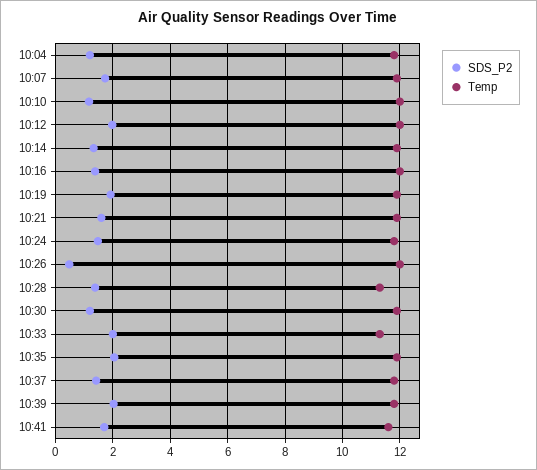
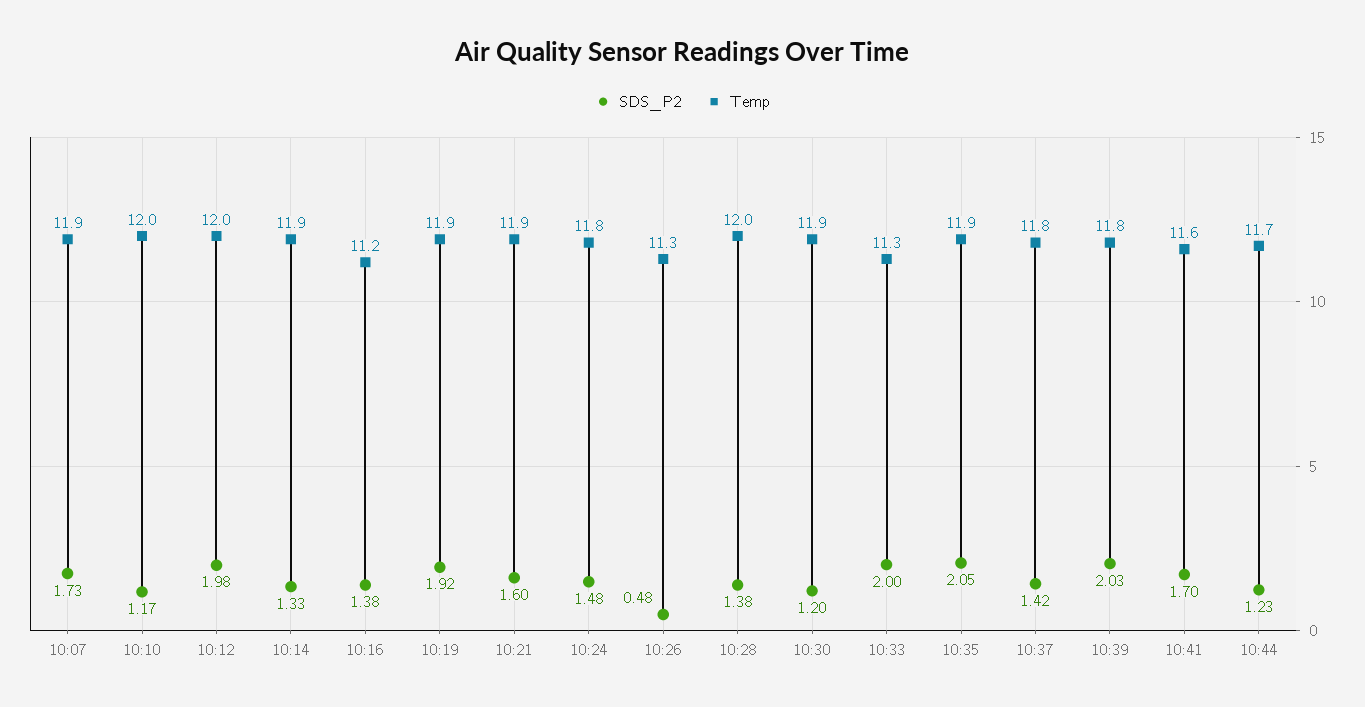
SDS_P2, 10:04: 1.25 -> none
Temp, 10:04: 11.75 -> none
Temp, 10:16: 12 -> 11.2
Temp, 10:26: 12 -> 11.3
Temp, 10:28: 11.25 -> 12
SDS_P2, 10:44: none -> 1.23
Temp, 10:44: none -> 11.7

